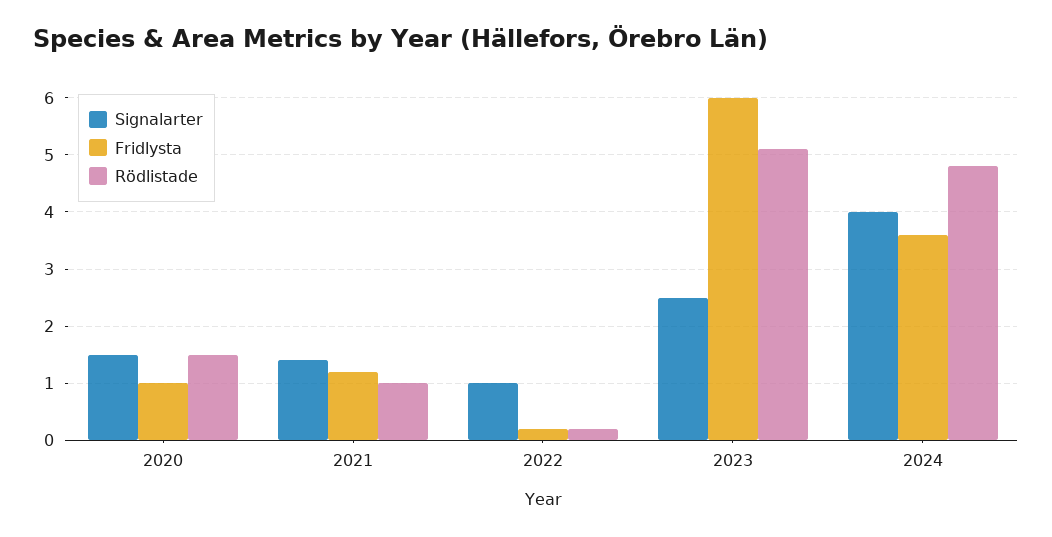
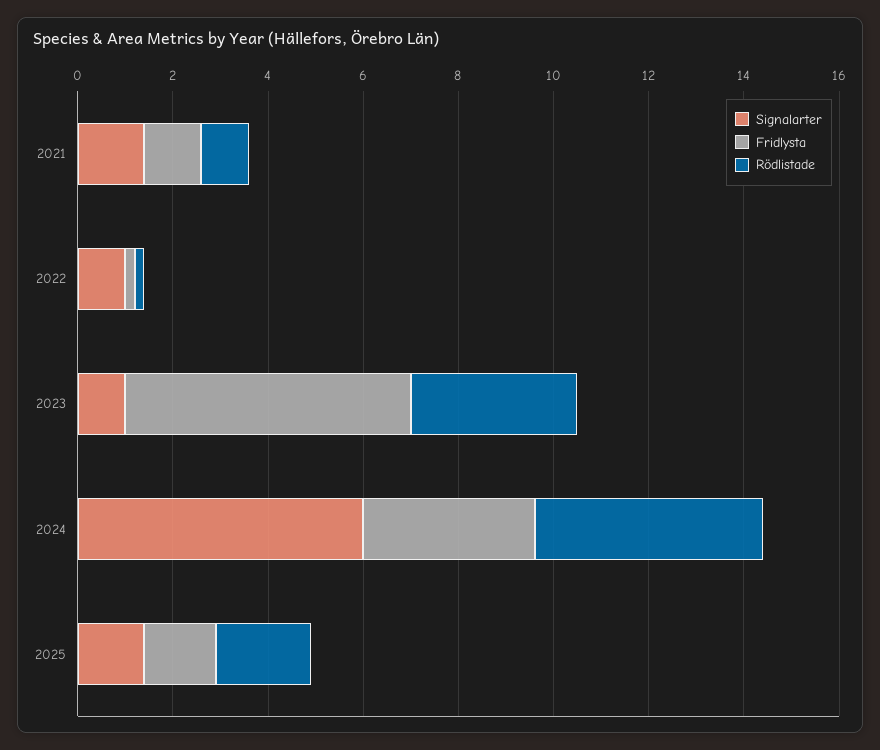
Signalarter, 2020: 1.5 -> none
Fridlysta, 2020: 1 -> none
Rödlistade, 2020: 1.5 -> none
Signalarter, 2023: 2.5 -> 1
Rödlistade, 2023: 5 -> 3.5
Signalarter, 2024: 4 -> 6
Signalarter, 2025: none -> 1.5
Fridlysta, 2025: none -> 1.5
Rödlistade, 2025: none -> 2

